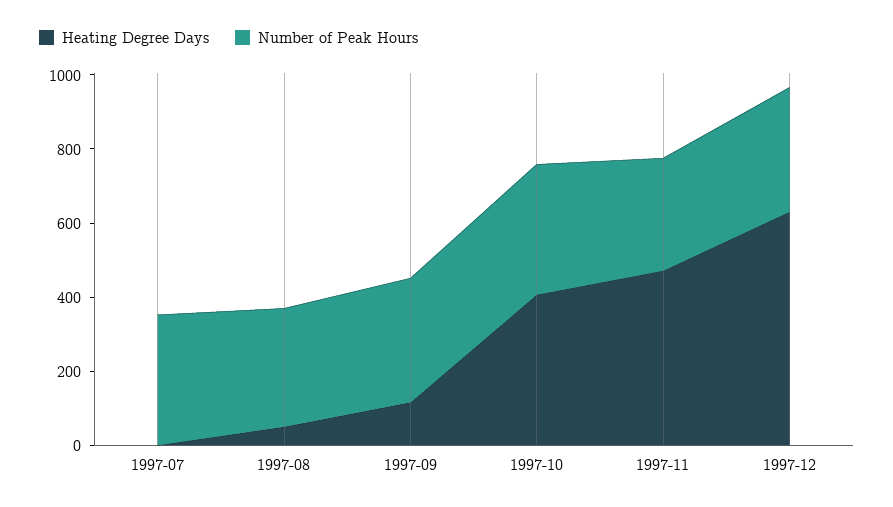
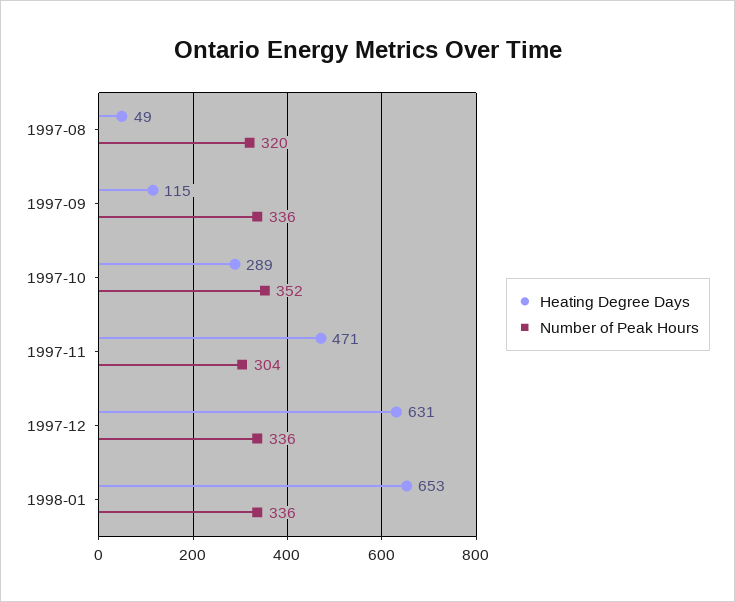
Heating Degree Days, 1997-07: 0 -> none
Number of Peak Hours, 1997-07: 350 -> none
Heating Degree Days, 1997-10: 400 -> 289
Heating Degree Days, 1998-01: none -> 653
Number of Peak Hours, 1998-01: none -> 336

